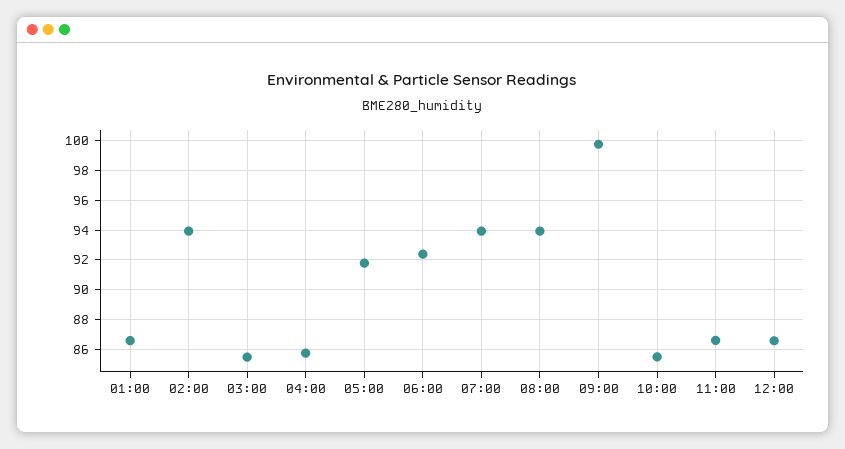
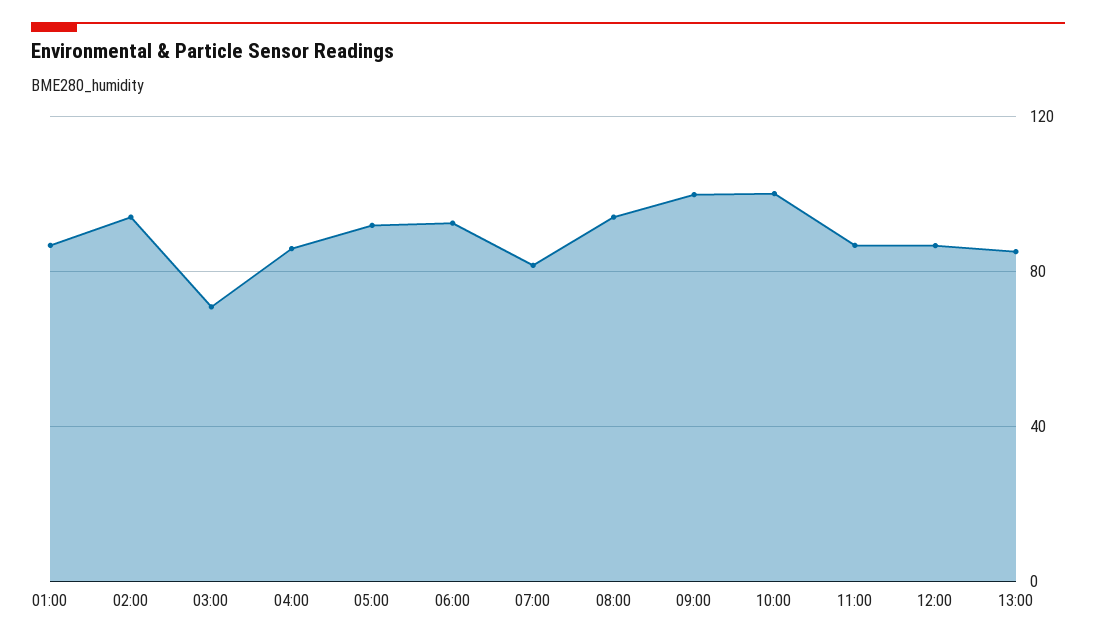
03:00: 85.5 -> 70
07:00: 94 -> 80
10:00: 85.5 -> 100
13:00: none -> 85

